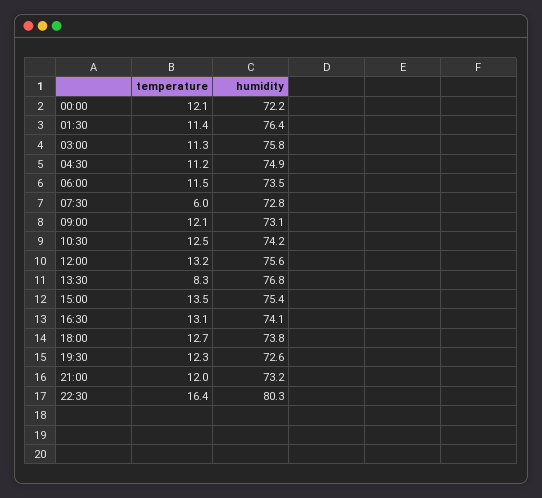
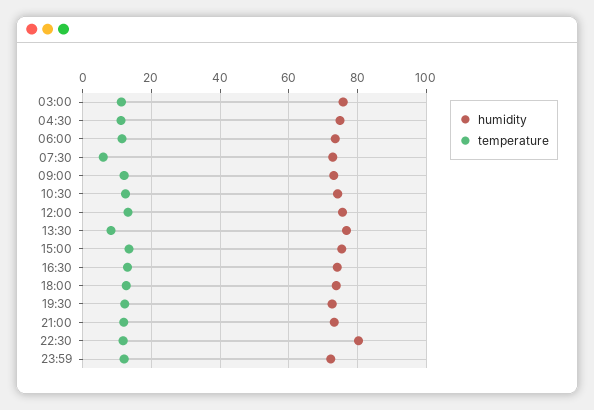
temperature, 00:00: 12.1 -> none
humidity, 00:00: 72.2 -> none
temperature, 01:30: 11.4 -> none
humidity, 01:30: 76.4 -> none
temperature, 22:30: 16.4 -> 12
humidity, 23:59: none -> 72
temperature, 23:59: none -> 12

